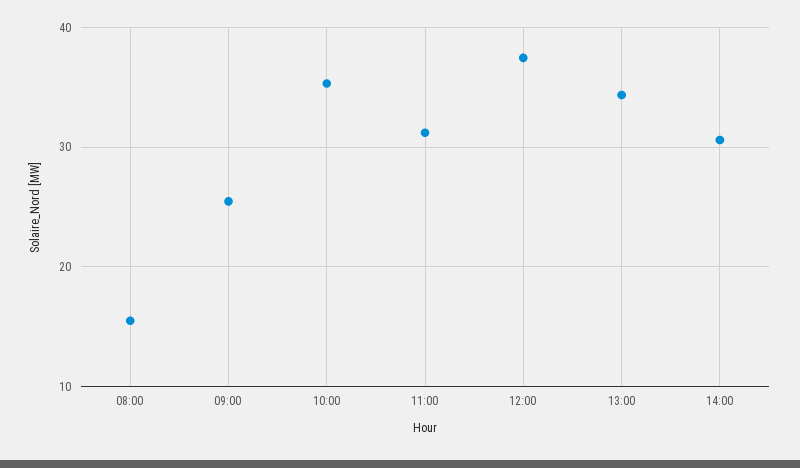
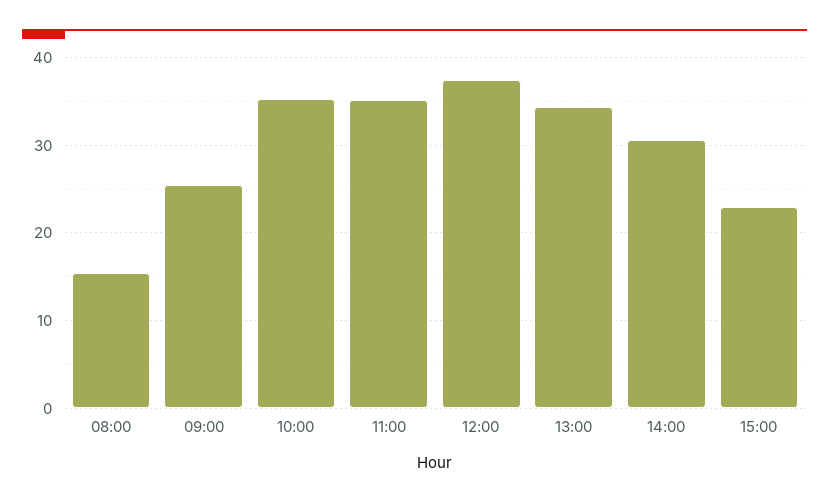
11:00: 31 -> 35
15:00: none -> 23

